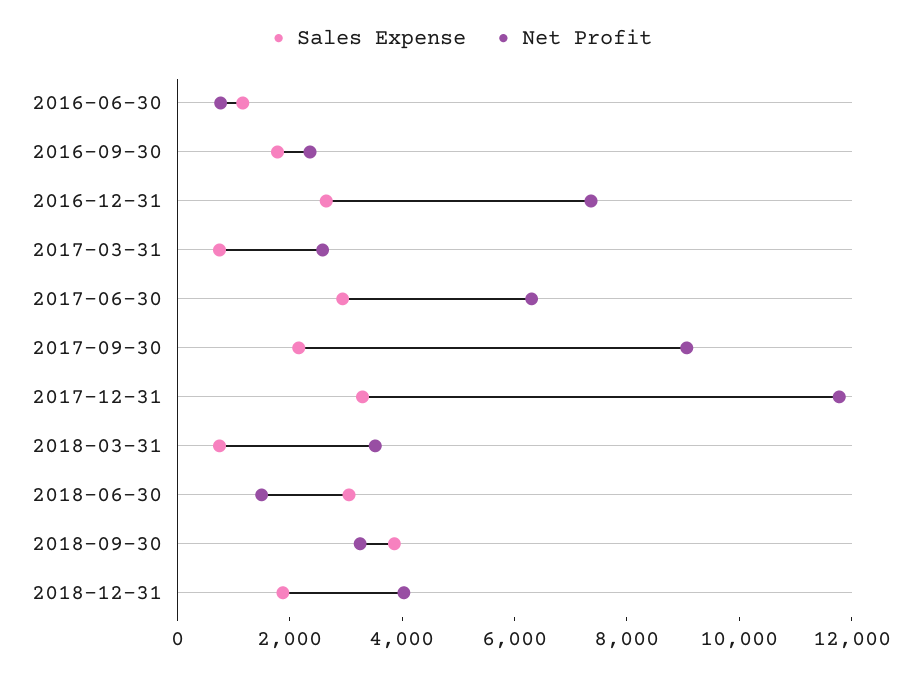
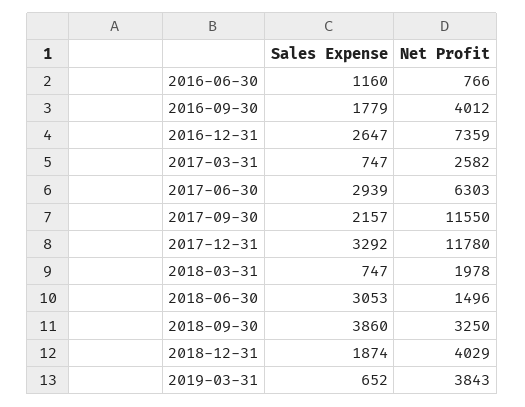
Net Profit, 2016-09-30: 2500 -> 4012
Net Profit, 2017-09-30: 9000 -> 11550
Net Profit, 2018-03-31: 3500 -> 1978
Sales Expense, 2019-03-31: none -> 652
Net Profit, 2019-03-31: none -> 3843

